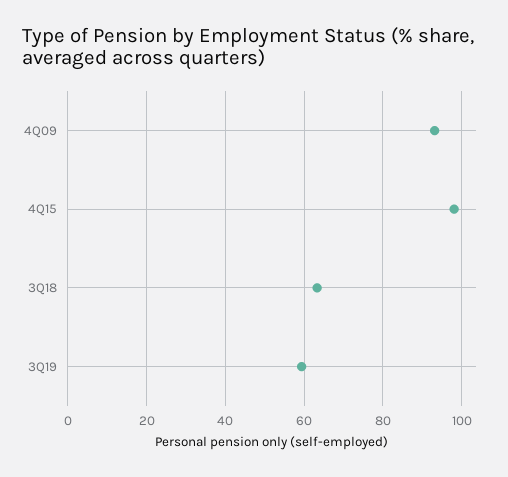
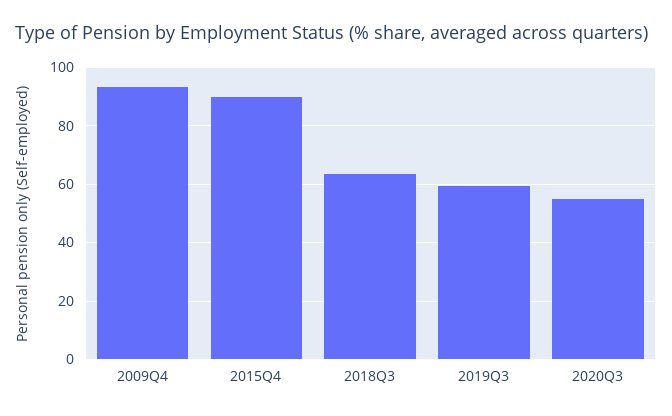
4Q15: 98 -> 90
2020Q3: none -> 55

